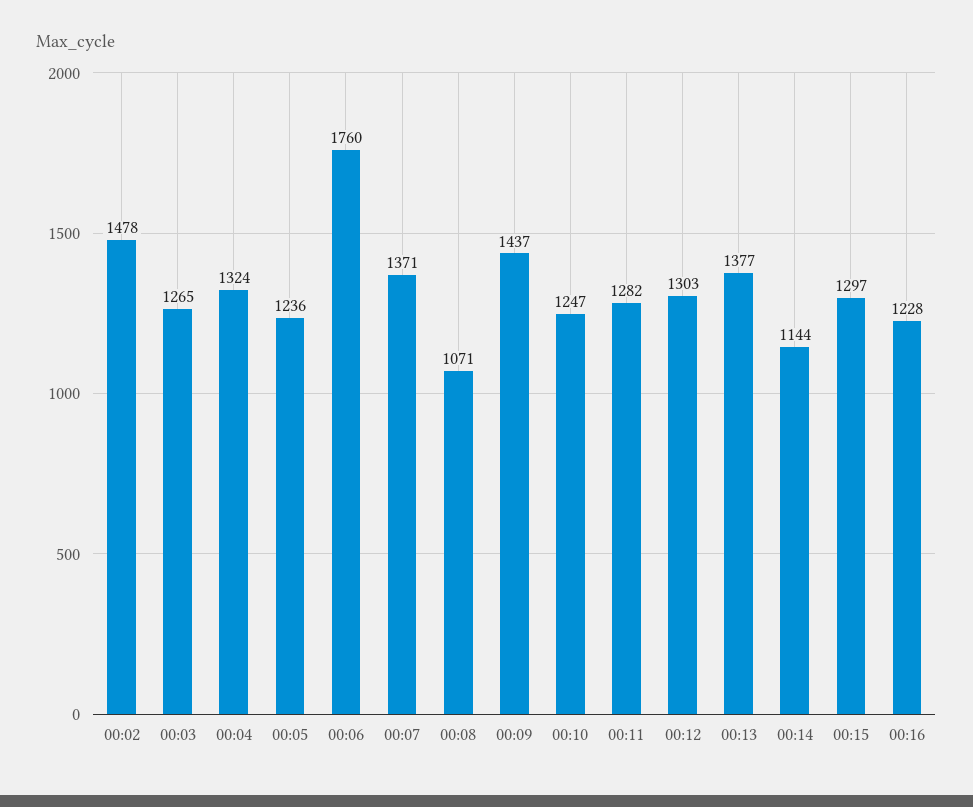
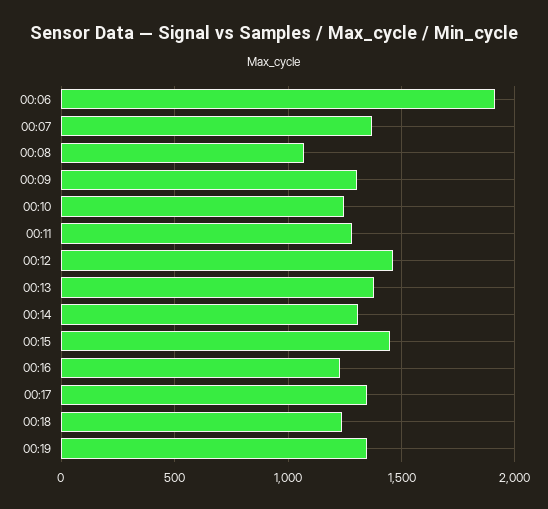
00:02: 1478 -> none
00:03: 1265 -> none
00:04: 1324 -> none
00:05: 1236 -> none
00:06: 1760 -> 1900
00:09: 1437 -> 1300
00:12: 1303 -> 1450
00:14: 1144 -> 1300
00:15: 1297 -> 1450
00:17: none -> 1350
00:18: none -> 1250
00:19: none -> 1350

